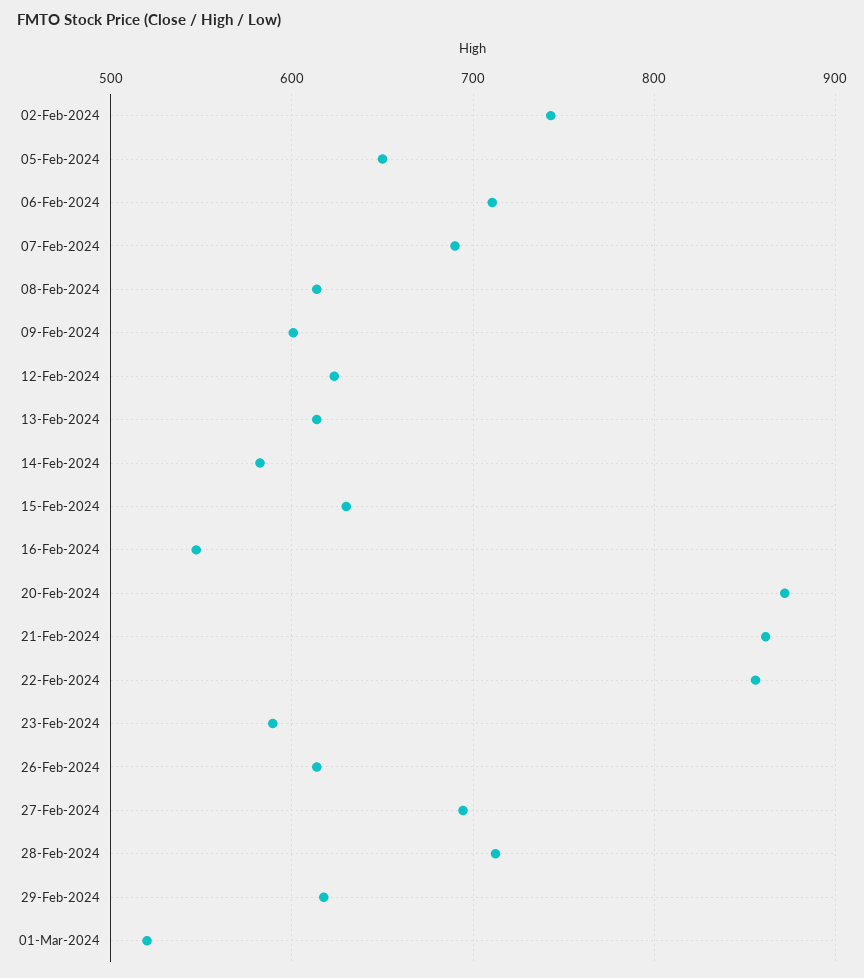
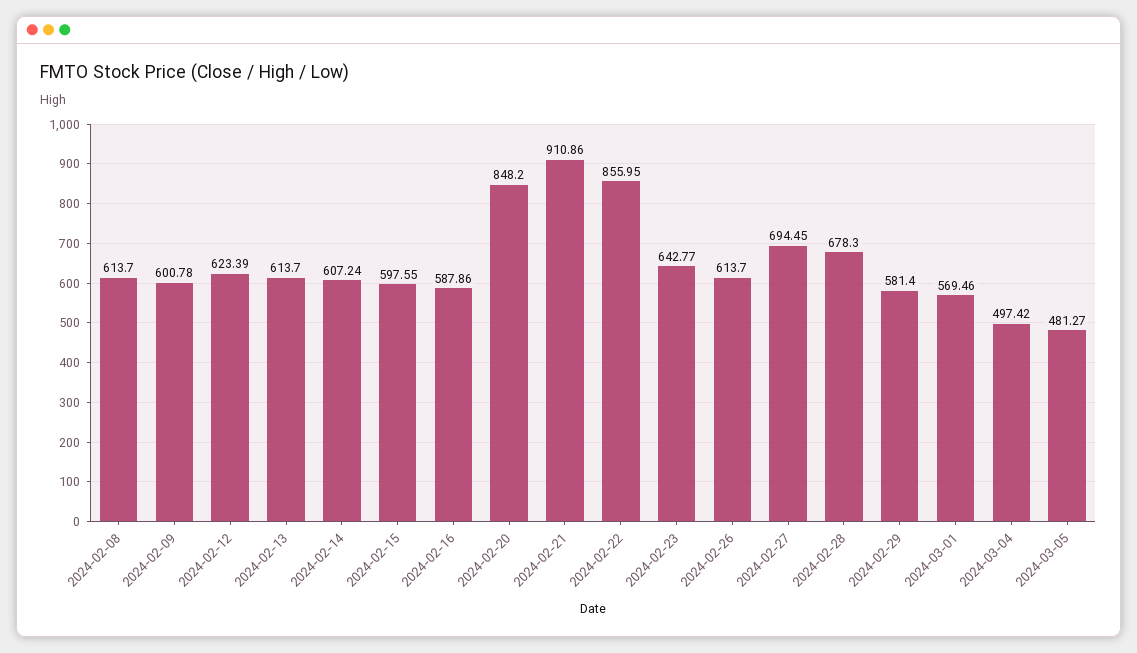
02-Feb-2024: 740 -> none
05-Feb-2024: 650 -> none
06-Feb-2024: 710 -> none
07-Feb-2024: 690 -> none
14-Feb-2024: 580 -> 607.24
15-Feb-2024: 630 -> 597.55
16-Feb-2024: 550 -> 587.86
20-Feb-2024: 870 -> 848.2
21-Feb-2024: 860 -> 910.86
23-Feb-2024: 590 -> 642.77
28-Feb-2024: 710 -> 678.3
29-Feb-2024: 620 -> 581.4
01-Mar-2024: 520 -> 569.46
2024-03-04: none -> 497.42
2024-03-05: none -> 481.27

